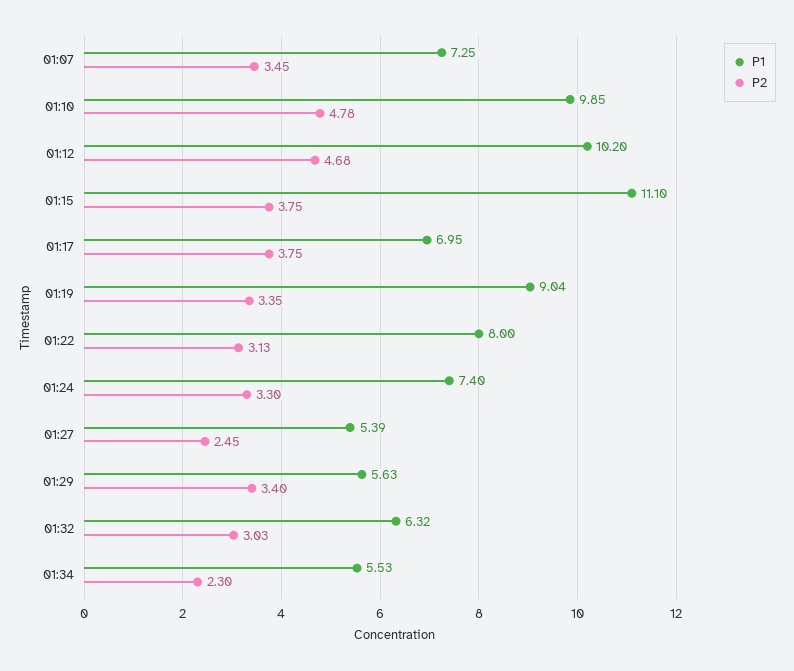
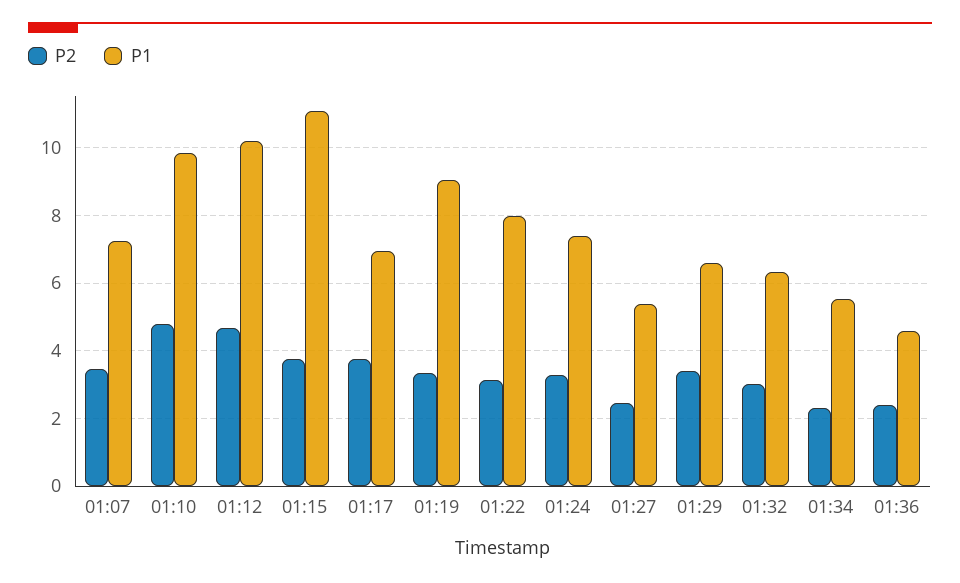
P1, 01:29: 5.63 -> 6.6
P2, 01:36: none -> 2.4
P1, 01:36: none -> 4.6

